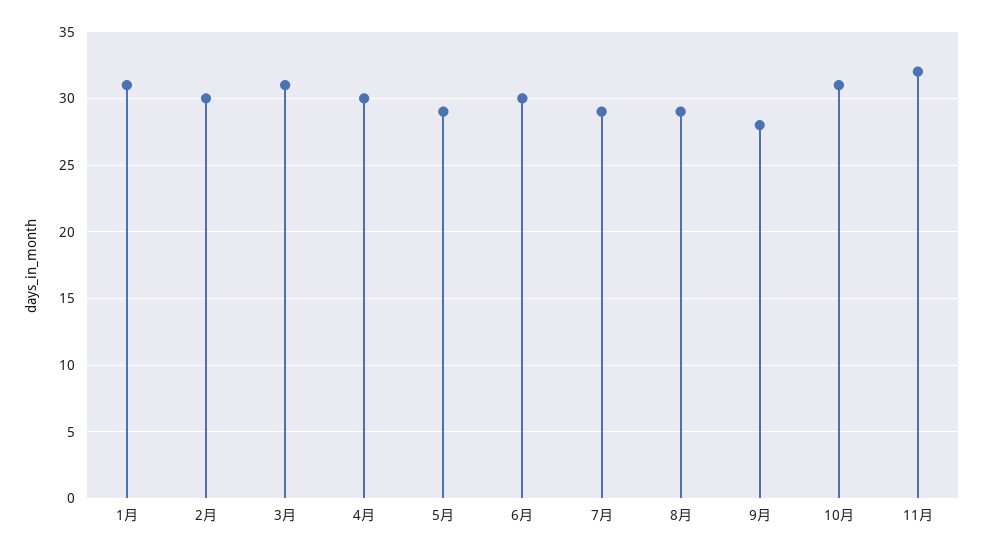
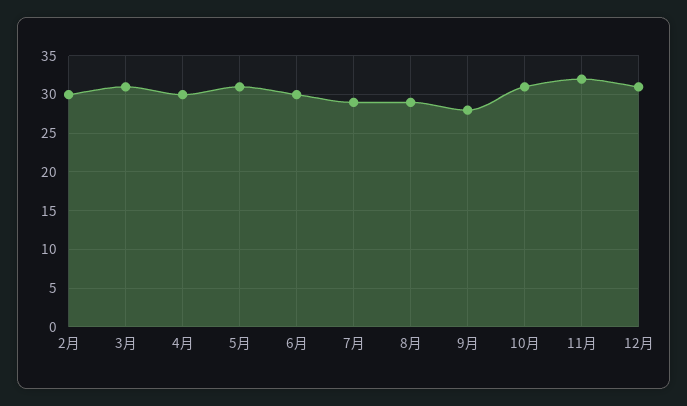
1月: 31 -> none
5月: 29 -> 31
12月: none -> 31

